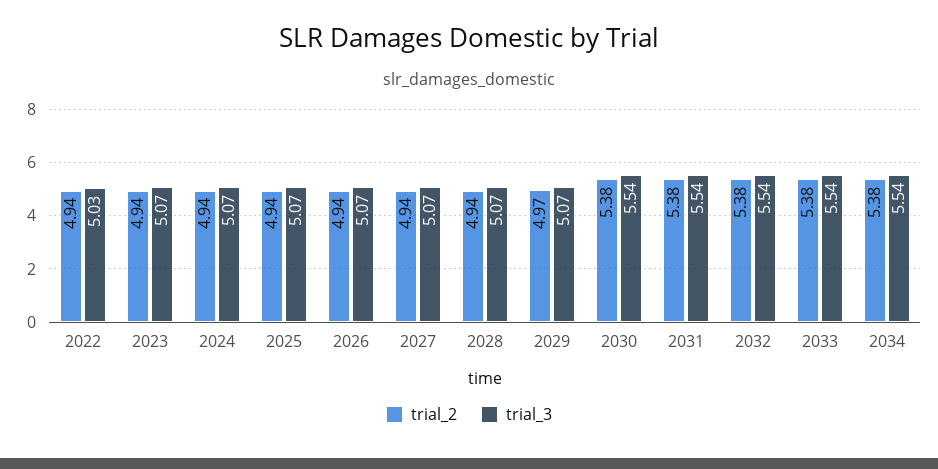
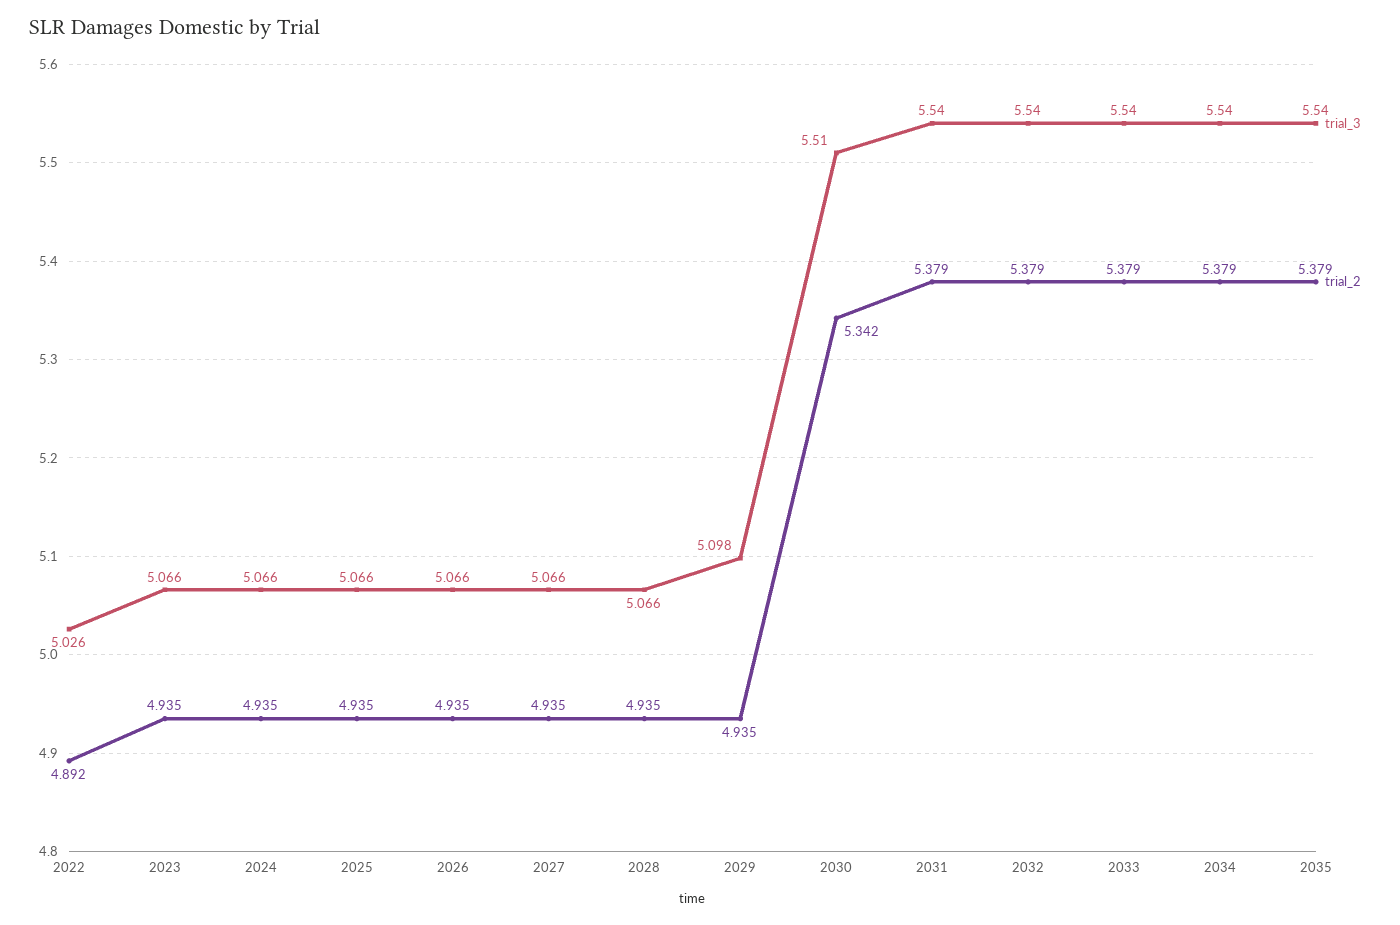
trial_2, 2022: 4.94 -> 4.892
trial_2, 2029: 4.97 -> 4.935
trial_3, 2029: 5.07 -> 5.098
trial_2, 2030: 5.38 -> 5.342
trial_3, 2030: 5.54 -> 5.51
trial_3, 2035: none -> 5.54
trial_2, 2035: none -> 5.379

